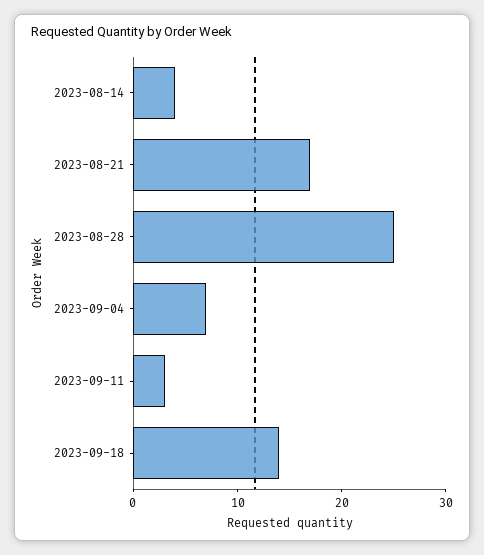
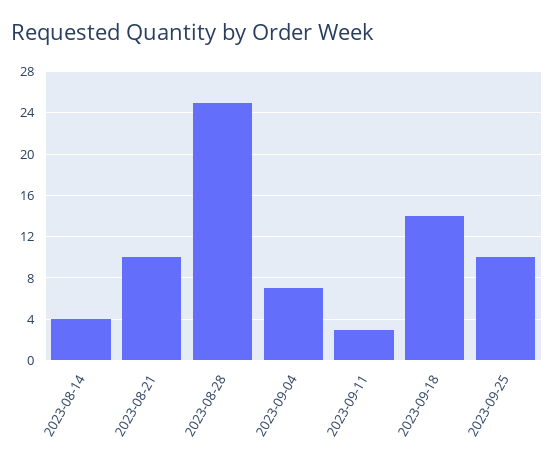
2023-08-21: 17 -> 10
2023-09-25: none -> 10

